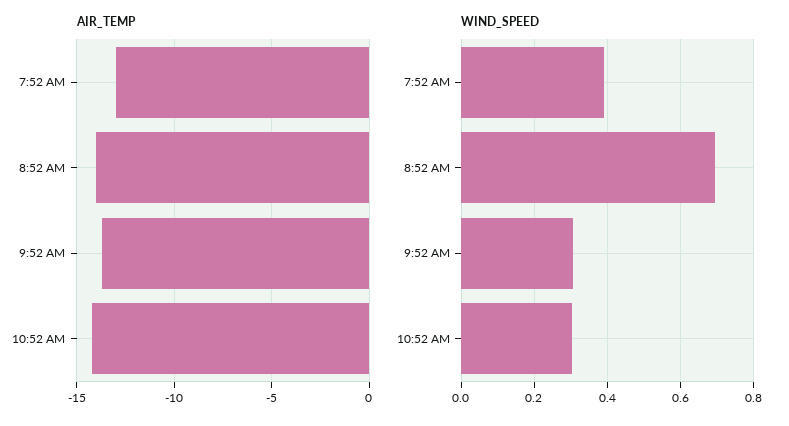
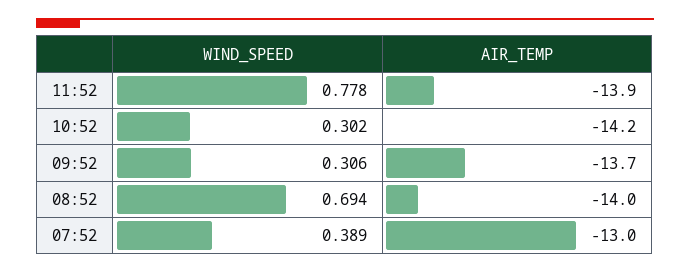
WIND_SPEED, 11:52: none -> 0.778
AIR_TEMP, 11:52: none -> -13.9

